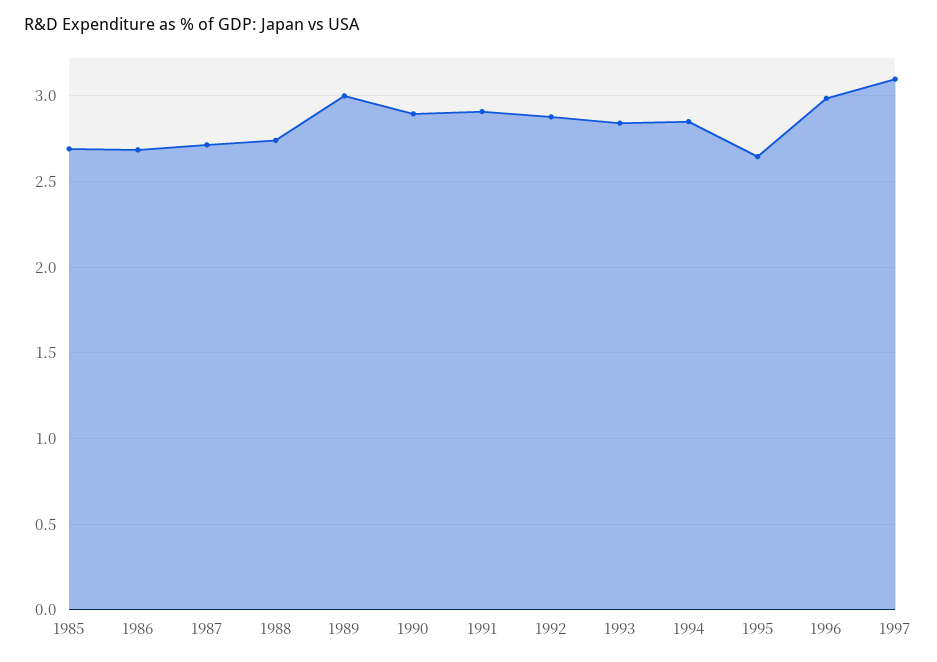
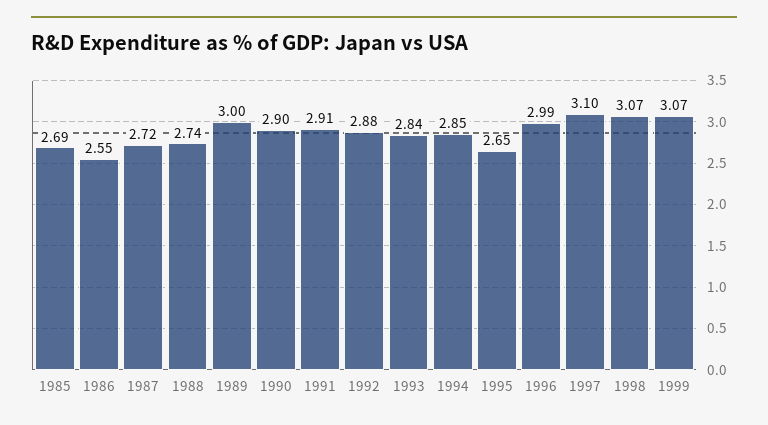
1986: 2.7 -> 2.55
1998: none -> 3.07
1999: none -> 3.07

